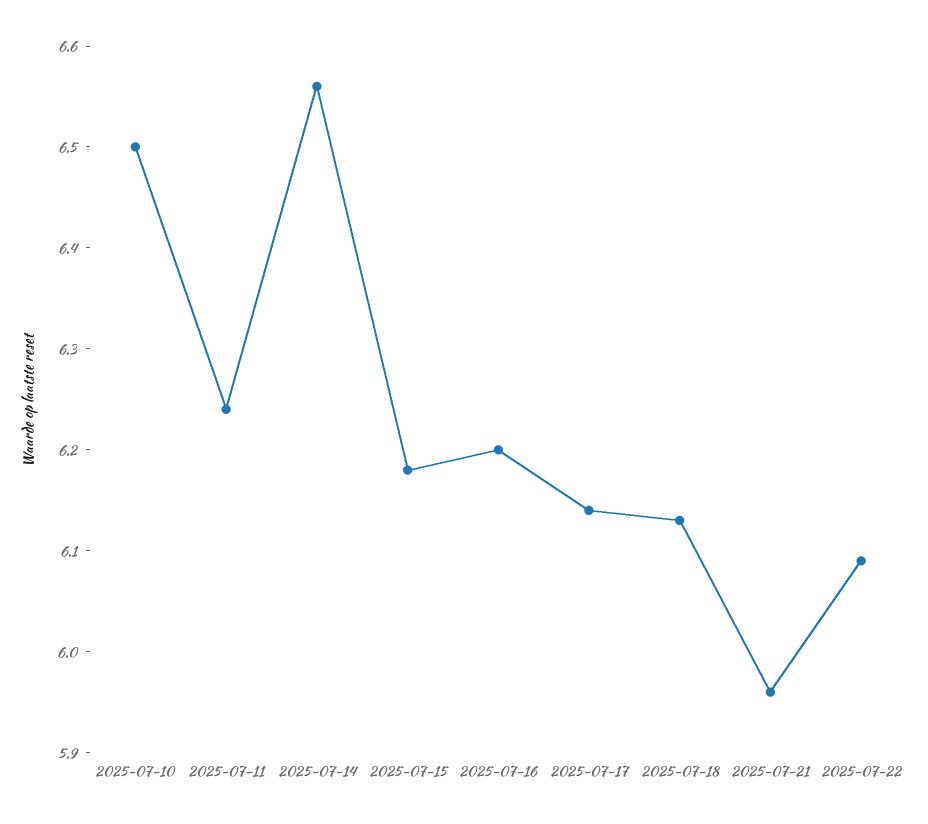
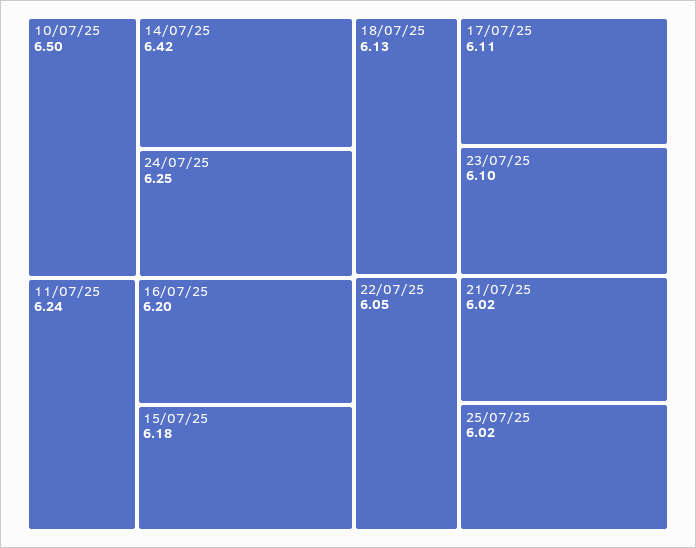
2025-07-14: 6.56 -> 6.42
2025-07-17: 6.14 -> 6.11
2025-07-21: 5.96 -> 6.02
2025-07-22: 6.09 -> 6.05
24/07/25: none -> 6.25
23/07/25: none -> 6.1
25/07/25: none -> 6.02

